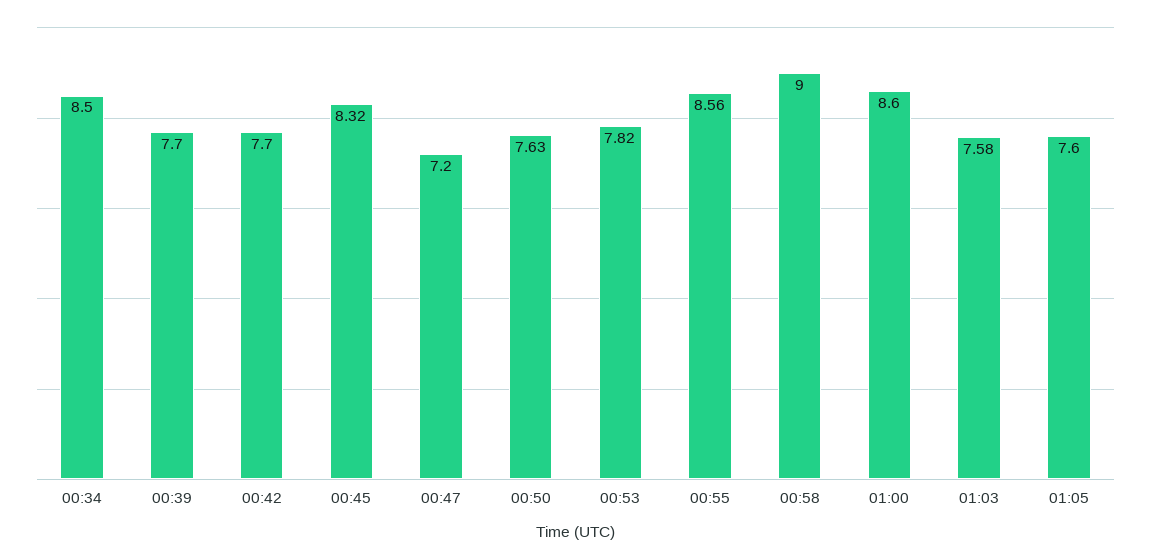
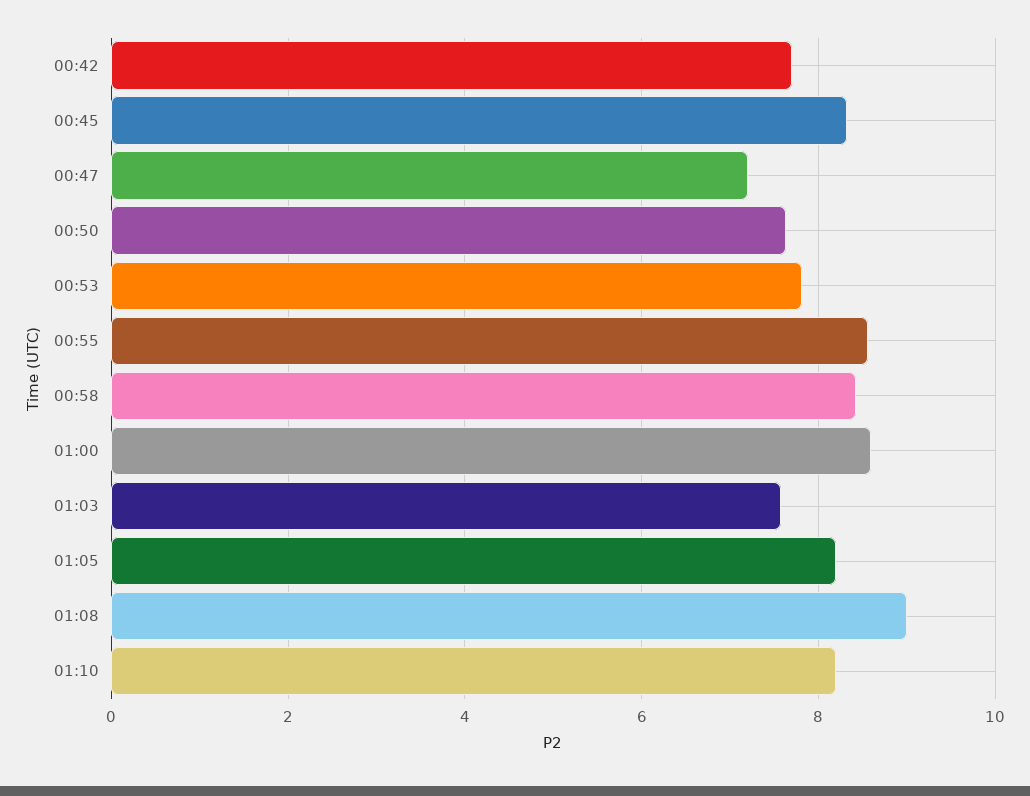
00:34: 8.5 -> none
00:39: 7.7 -> none
00:58: 9 -> 8.4
01:05: 7.6 -> 8.2
01:08: none -> 9
01:10: none -> 8.2

